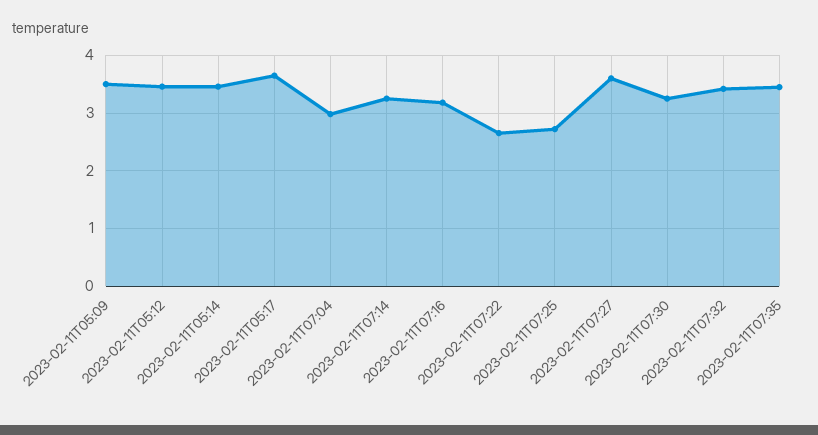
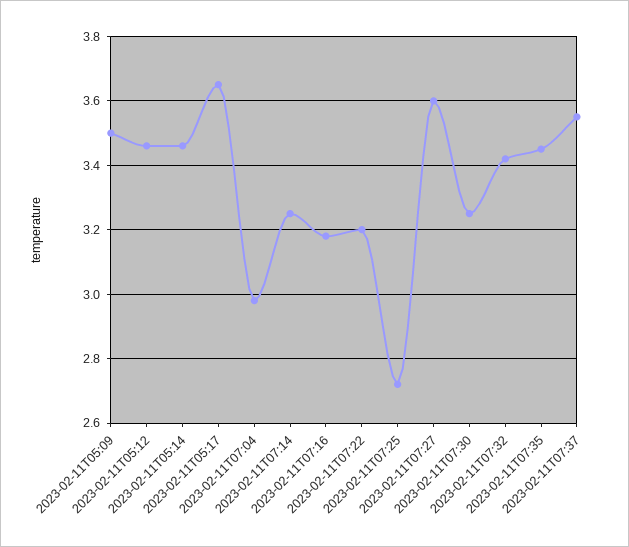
2023-02-11T07:22: 2.6 -> 3.2
2023-02-11T07:37: none -> 3.55

